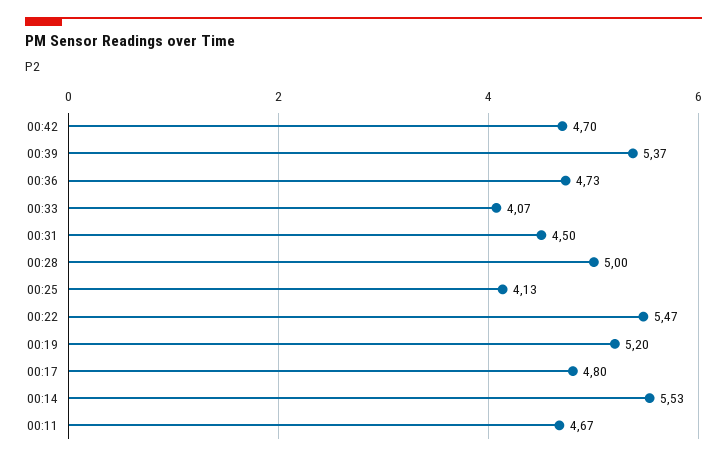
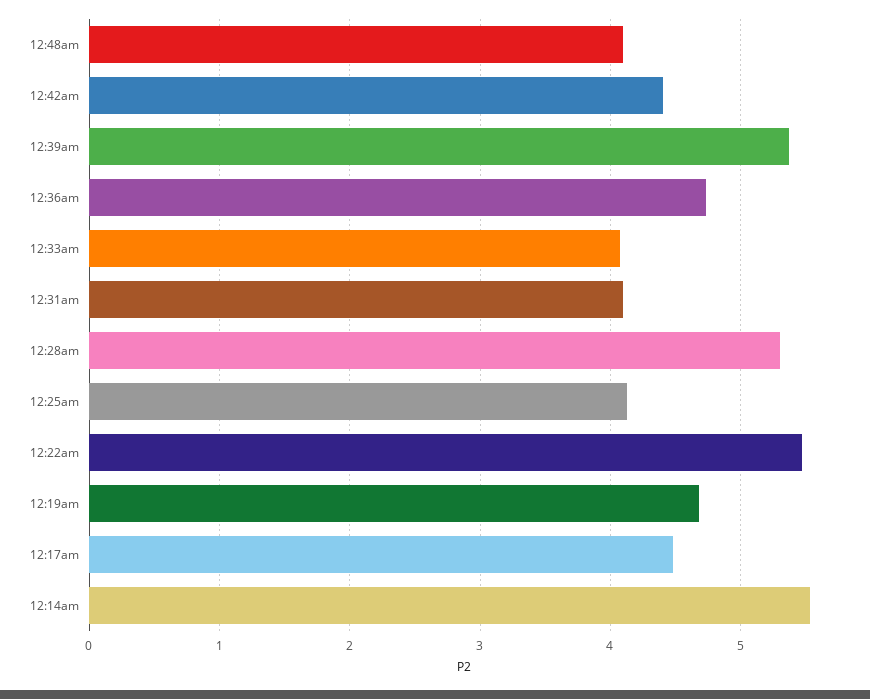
00:42: 4.7 -> 4.4
00:31: 4.5 -> 4.1
00:28: 5 -> 5.3
00:19: 5.2 -> 4.7
00:17: 4.8 -> 4.5
00:11: 4.67 -> none
12:48am: none -> 4.1

